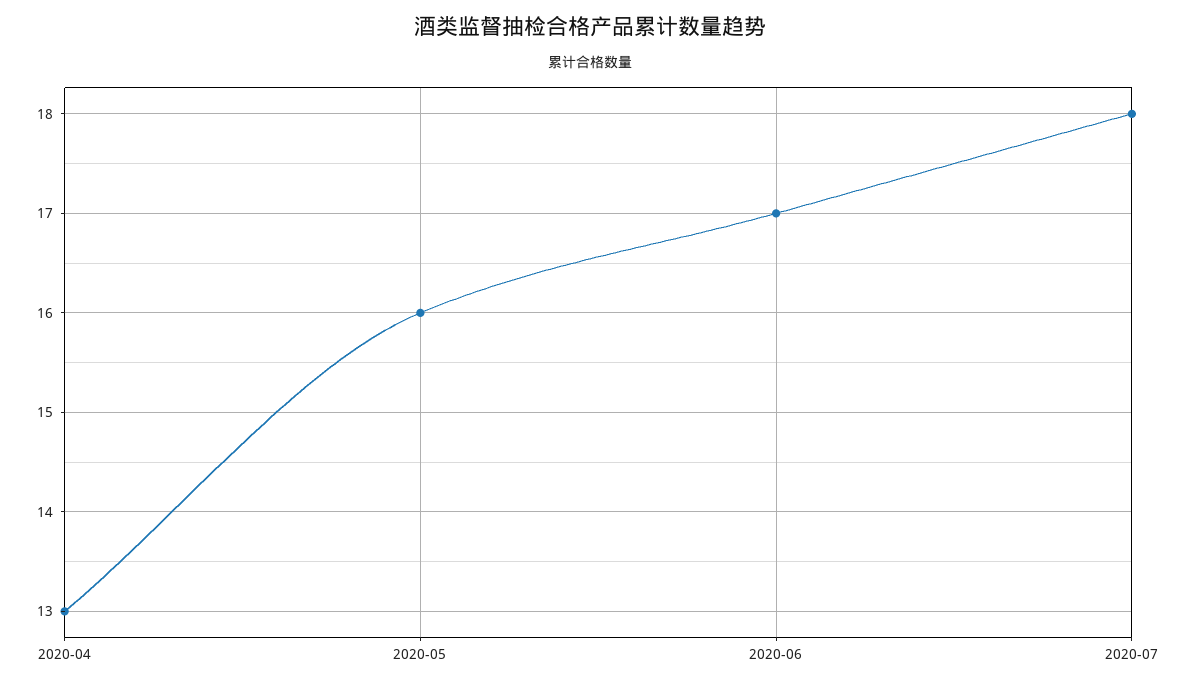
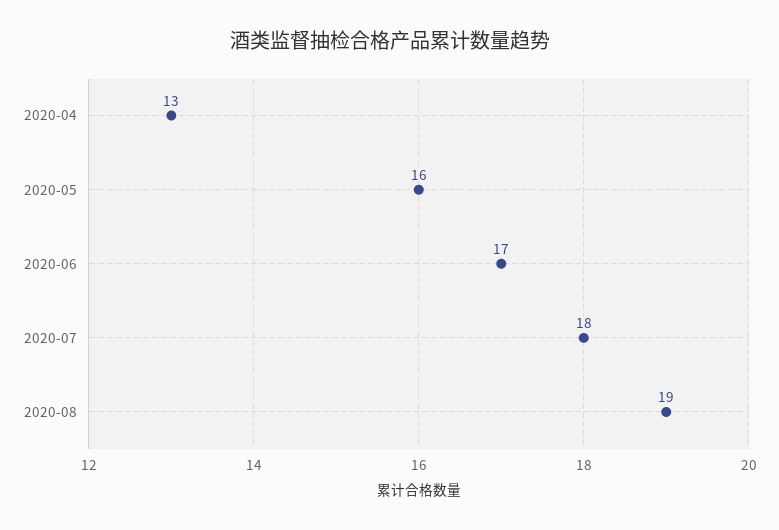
2020-08: none -> 19

